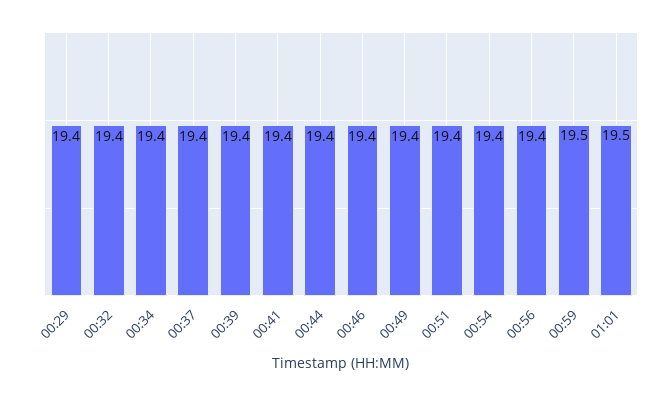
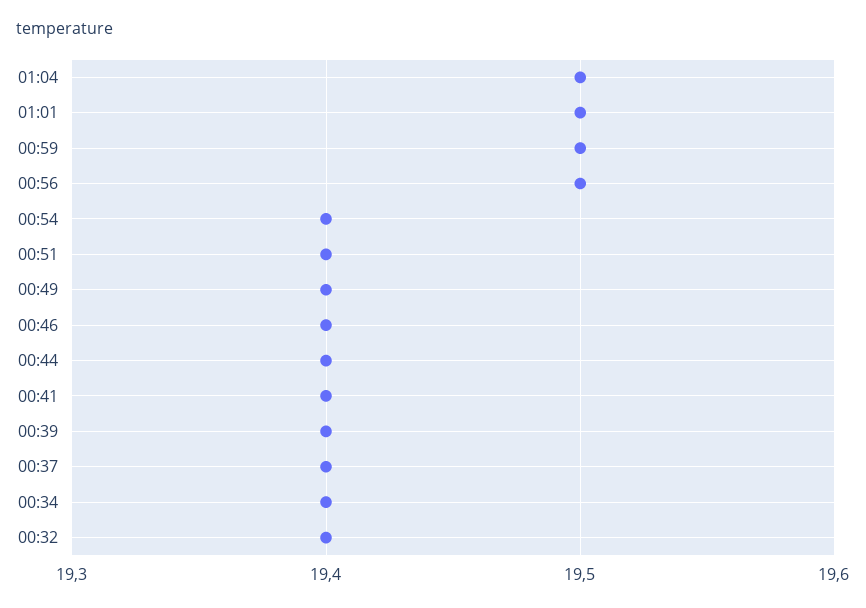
00:29: 19.4 -> none
00:56: 19.4 -> 19.5
01:04: none -> 19.5

